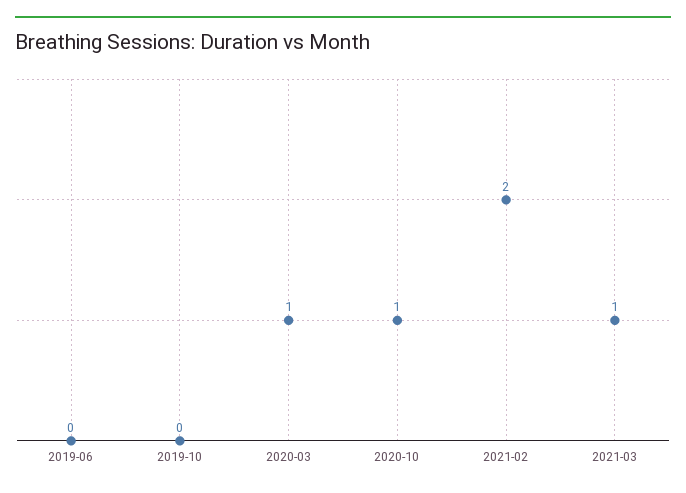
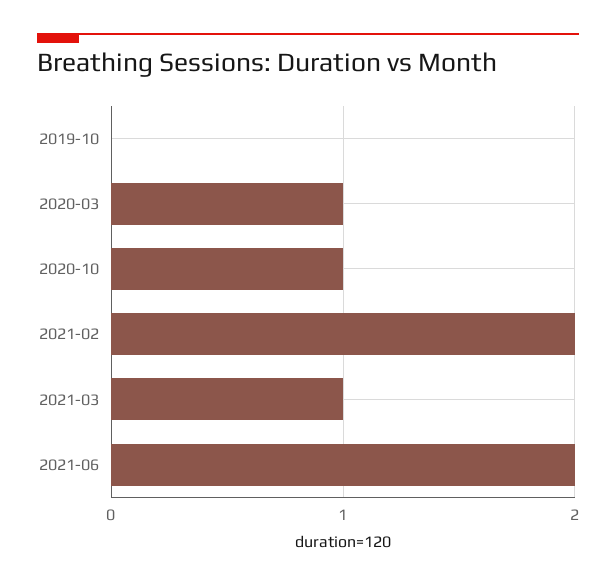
2019-06: 0 -> none
2021-06: none -> 2

